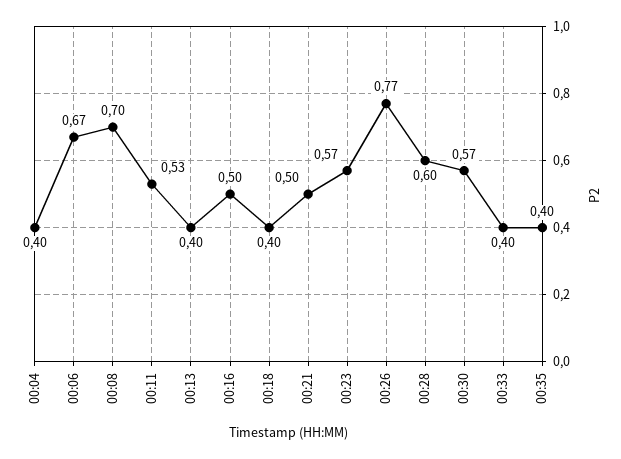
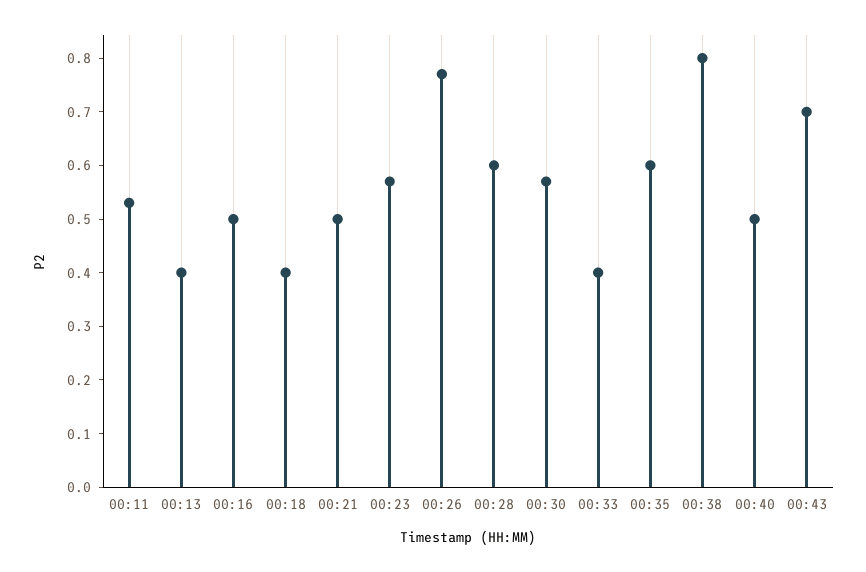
00:04: 0.4 -> none
00:06: 0.67 -> none
00:08: 0.7 -> none
00:35: 0.4 -> 0.6
00:38: none -> 0.8
00:40: none -> 0.5
00:43: none -> 0.7

